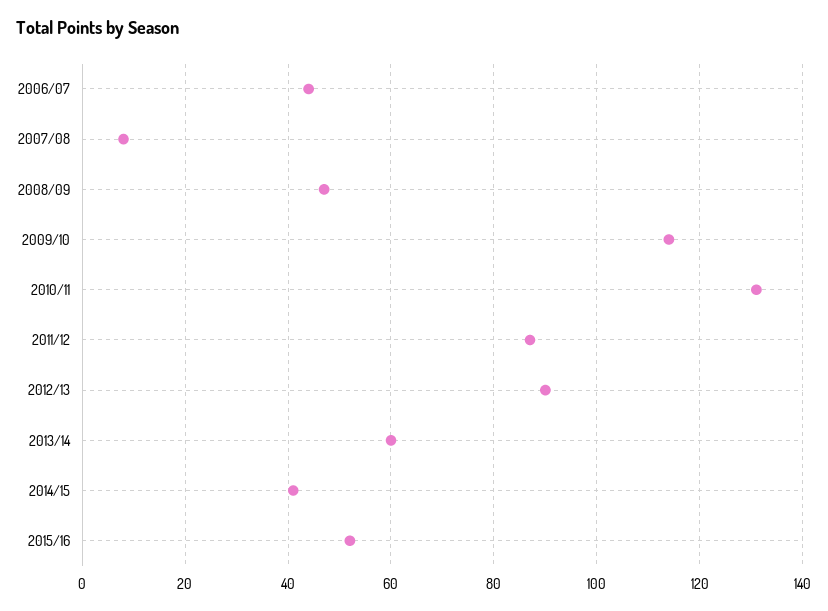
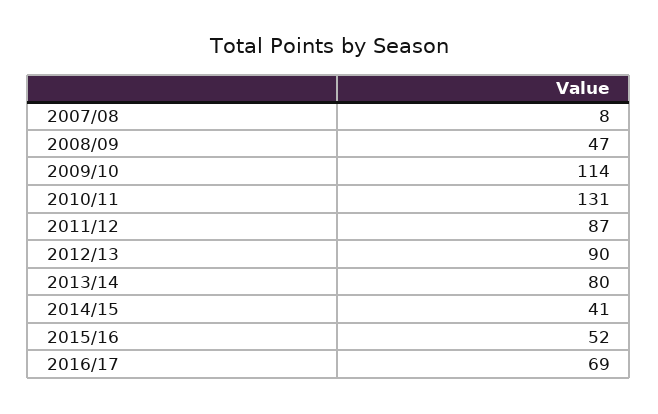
2006/07: 45 -> none
2013/14: 60 -> 80
2016/17: none -> 69

